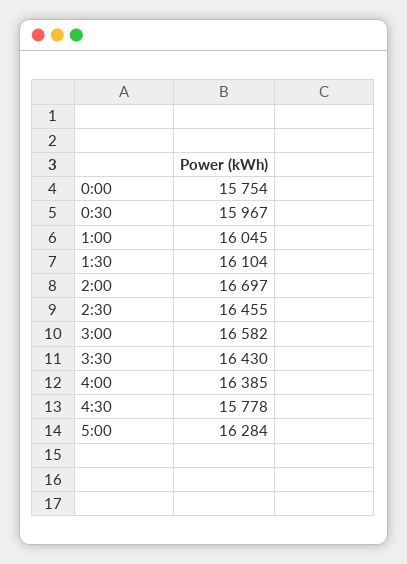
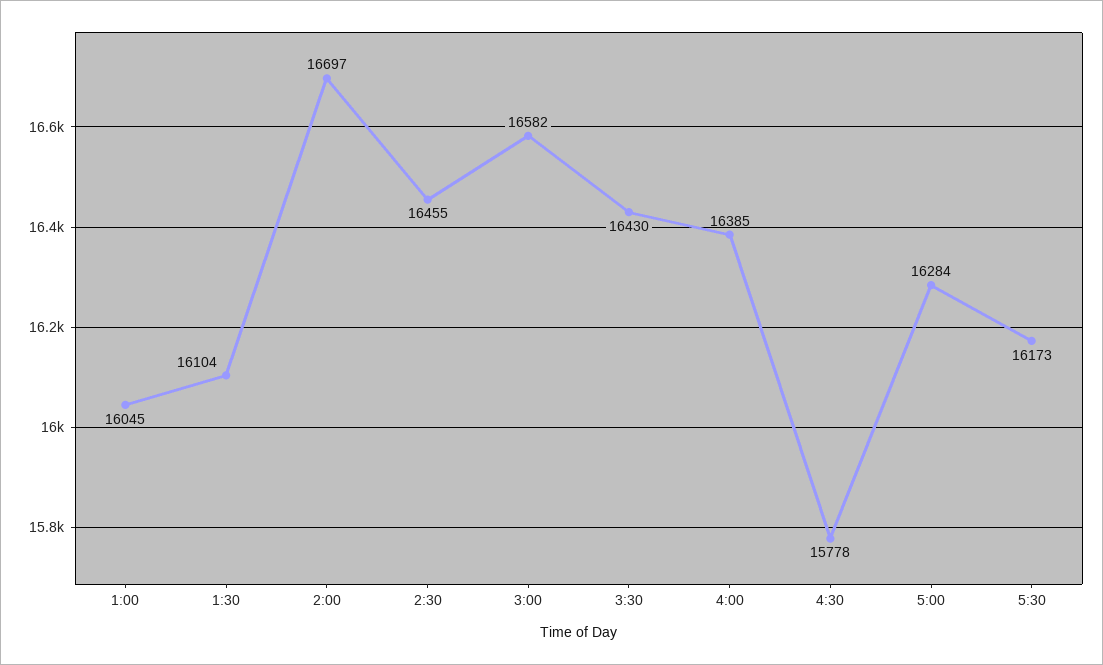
0:00: 15754 -> none
0:30: 15967 -> none
5:30: none -> 16173

